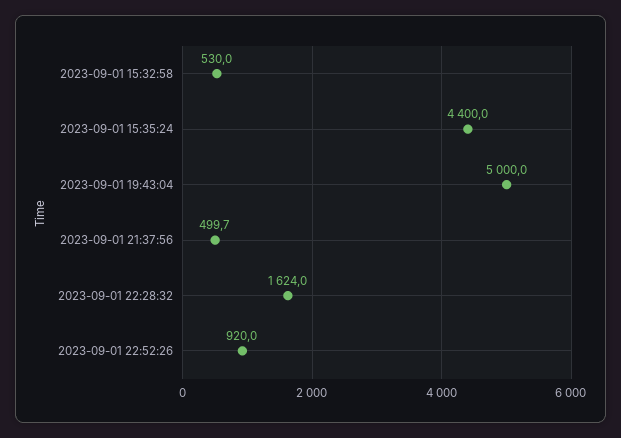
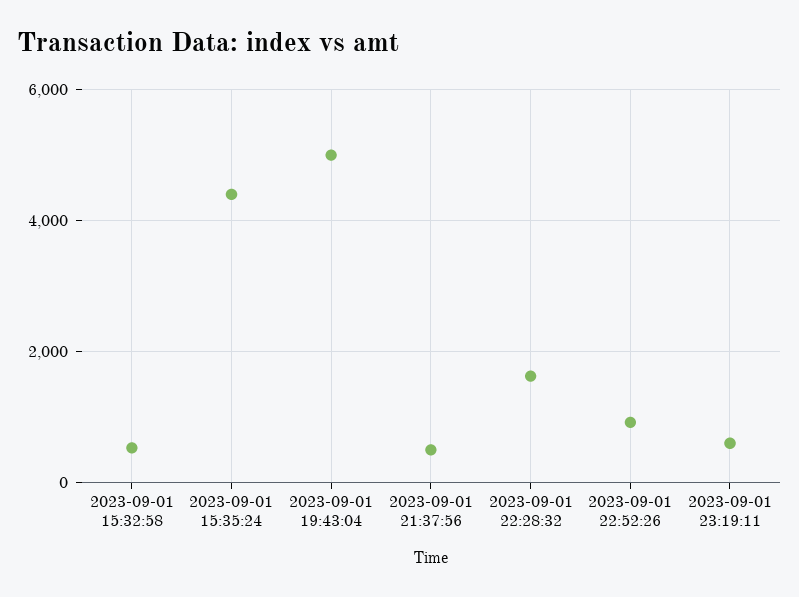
2023-09-01 23:19:11: none -> 600

